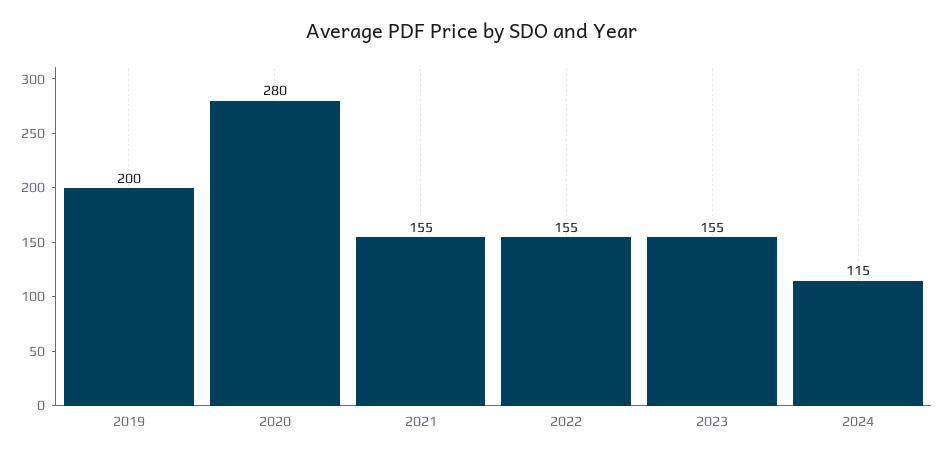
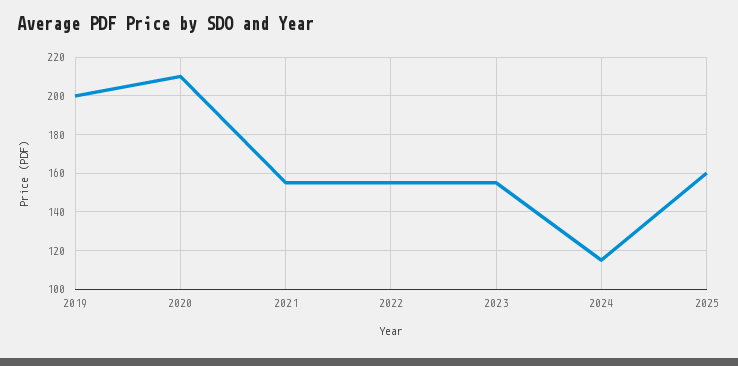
2020: 280 -> 210
2025: none -> 160

